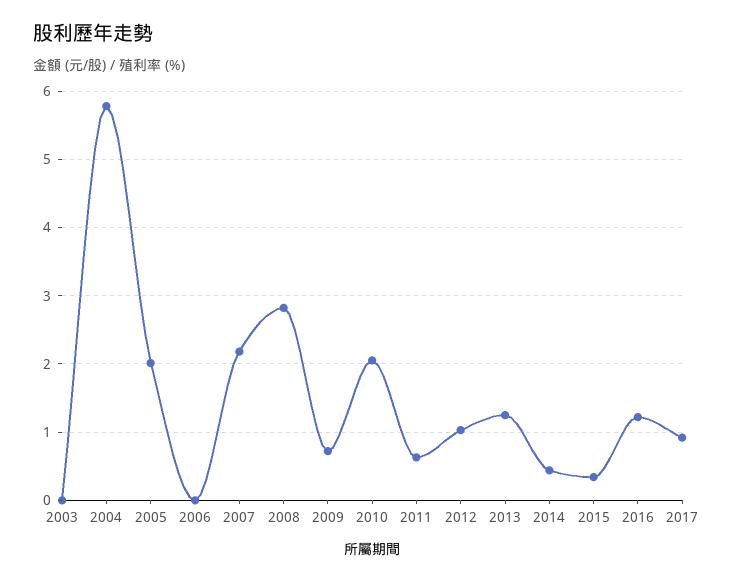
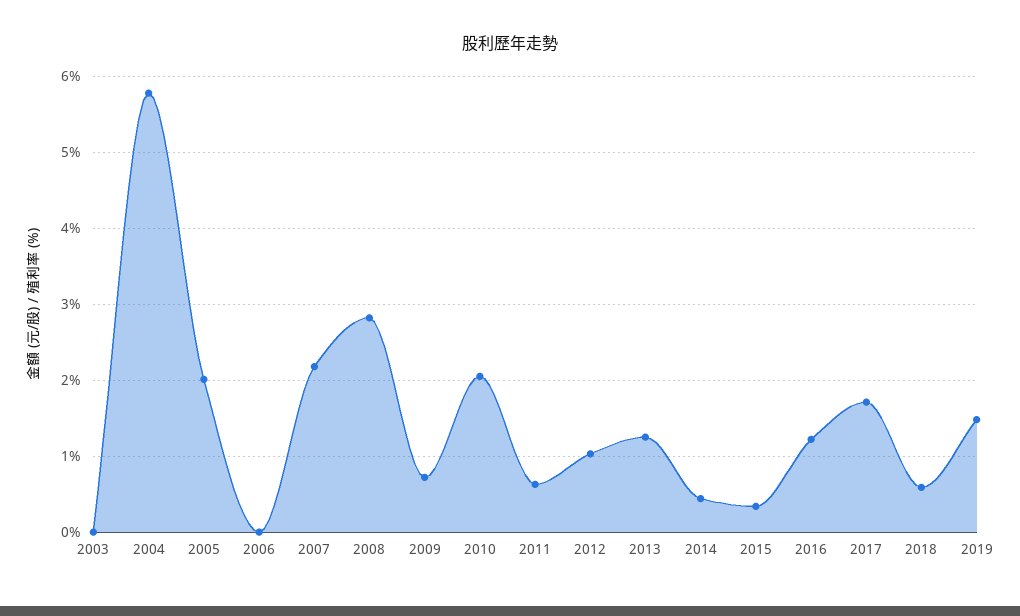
2017: 0.9 -> 1.7
2018: none -> 0.6
2019: none -> 1.5

